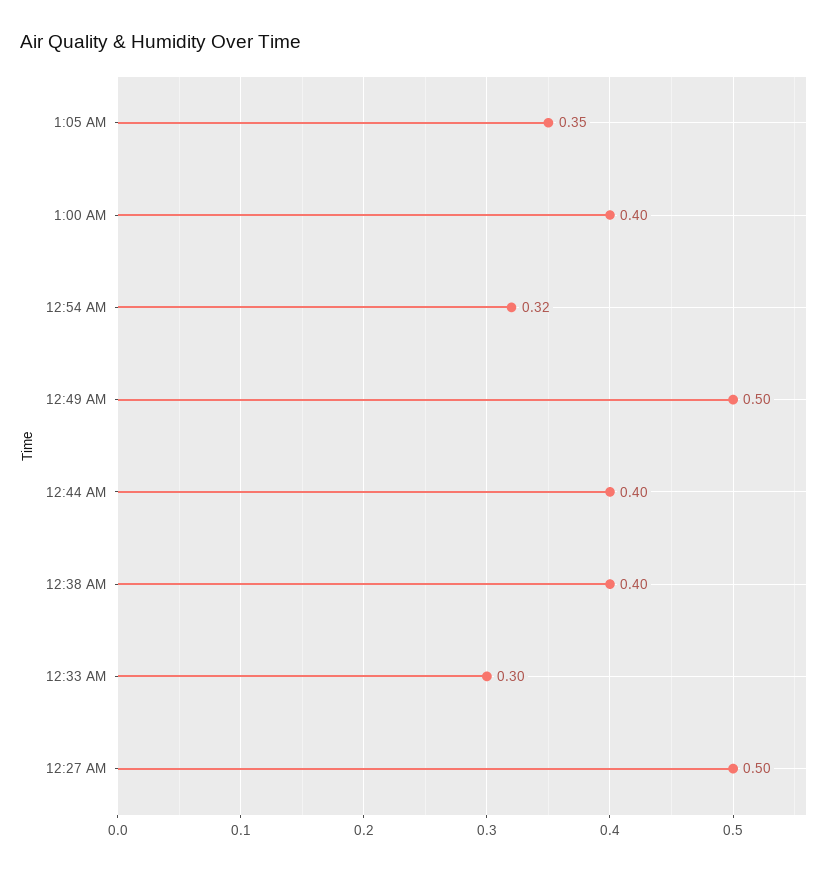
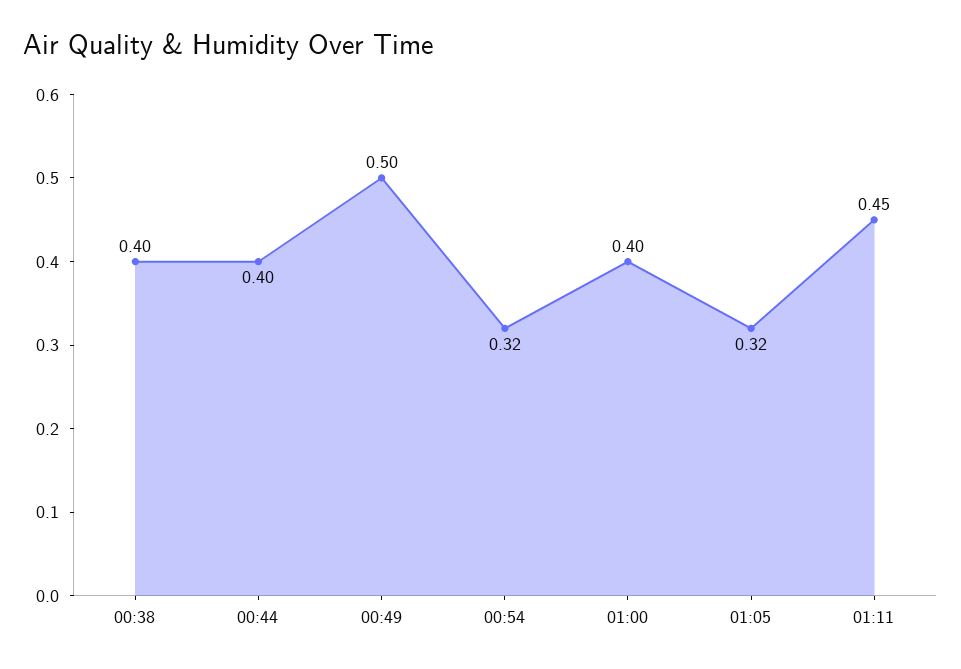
1:05 AM: 0.35 -> 0.32
12:33 AM: 0.3 -> none
12:27 AM: 0.5 -> none
01:11: none -> 0.45

